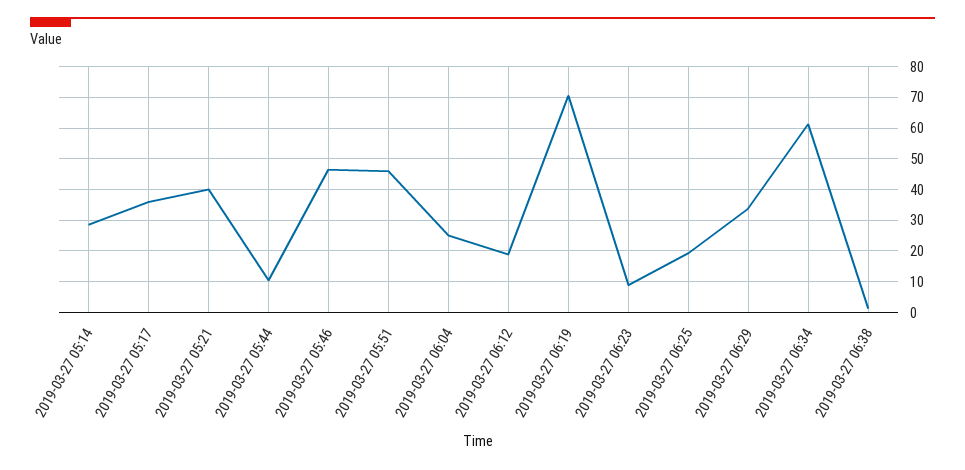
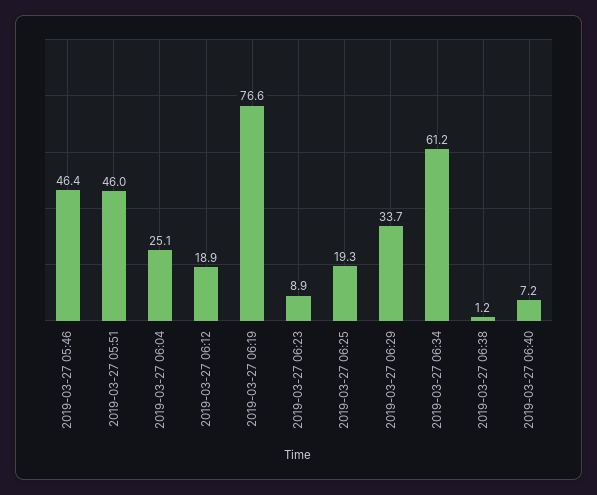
2019-03-27 05:14: 28 -> none
2019-03-27 05:17: 36 -> none
2019-03-27 05:21: 40 -> none
2019-03-27 05:44: 10 -> none
2019-03-27 06:19: 70 -> 76.6
2019-03-27 06:40: none -> 7.2

